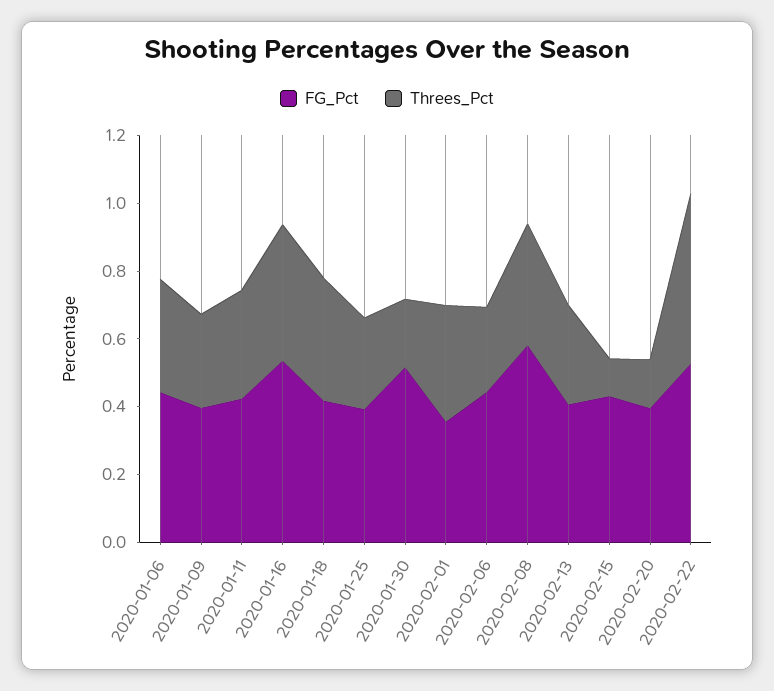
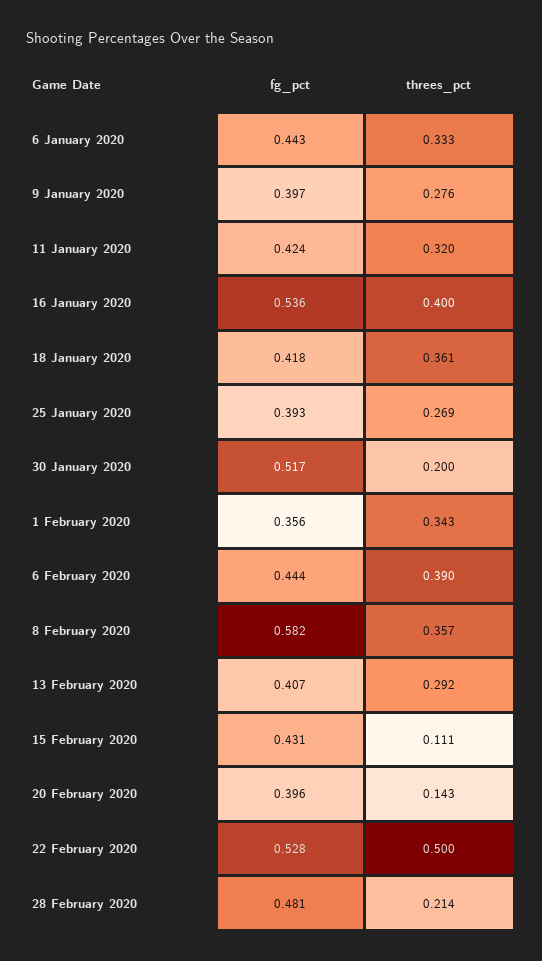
Threes_Pct, 2020-02-06: 0.25 -> 0.39
FG_Pct, 28 February 2020: none -> 0.481
Threes_Pct, 28 February 2020: none -> 0.214

